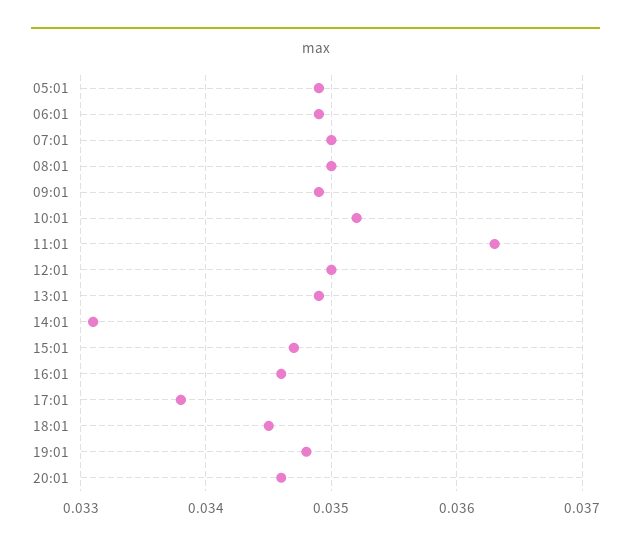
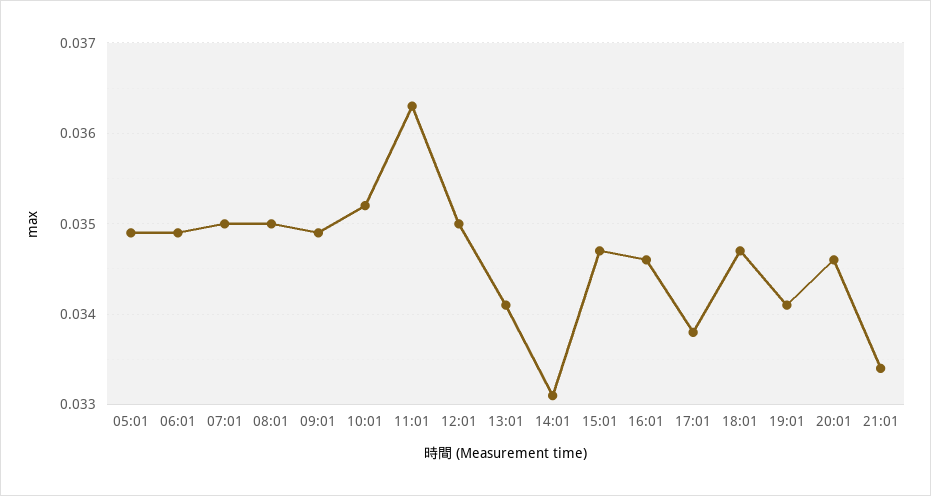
13:01: 0.0349 -> 0.0341
18:01: 0.0345 -> 0.0347
19:01: 0.0348 -> 0.0341
21:01: none -> 0.0334

